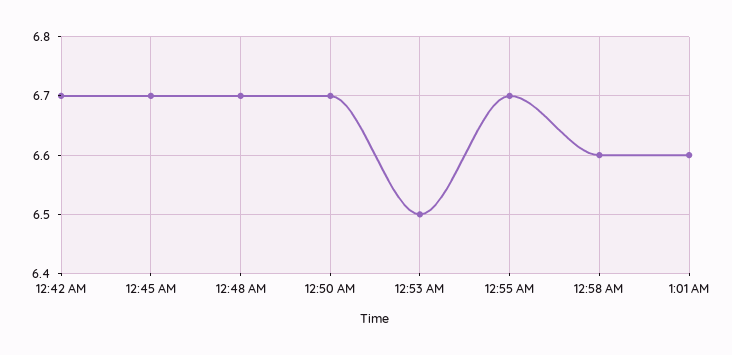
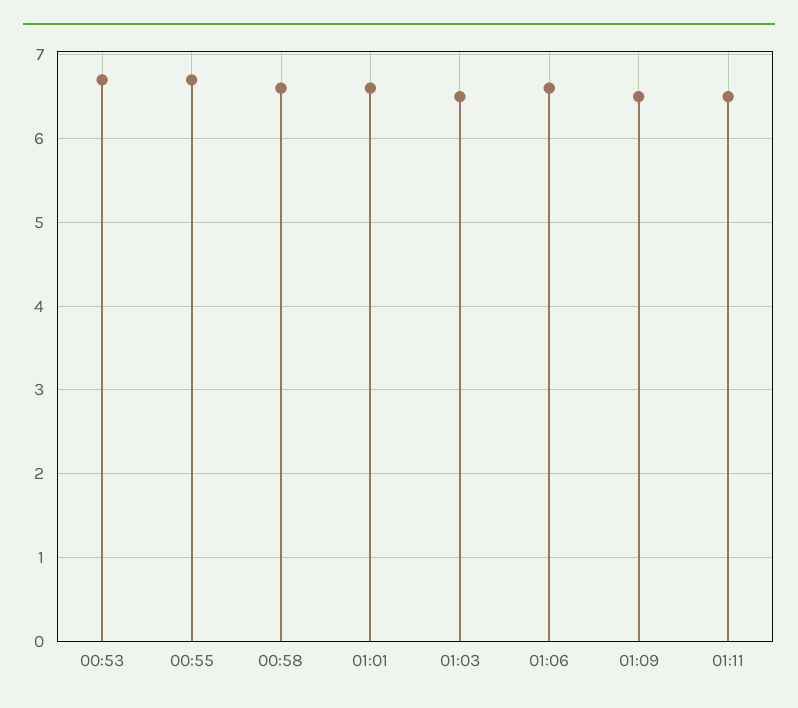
12:42 AM: 6.7 -> none
12:45 AM: 6.7 -> none
12:48 AM: 6.7 -> none
12:50 AM: 6.7 -> none
12:53 AM: 6.5 -> 6.7
01:03: none -> 6.5
01:06: none -> 6.6
01:09: none -> 6.5
01:11: none -> 6.5

